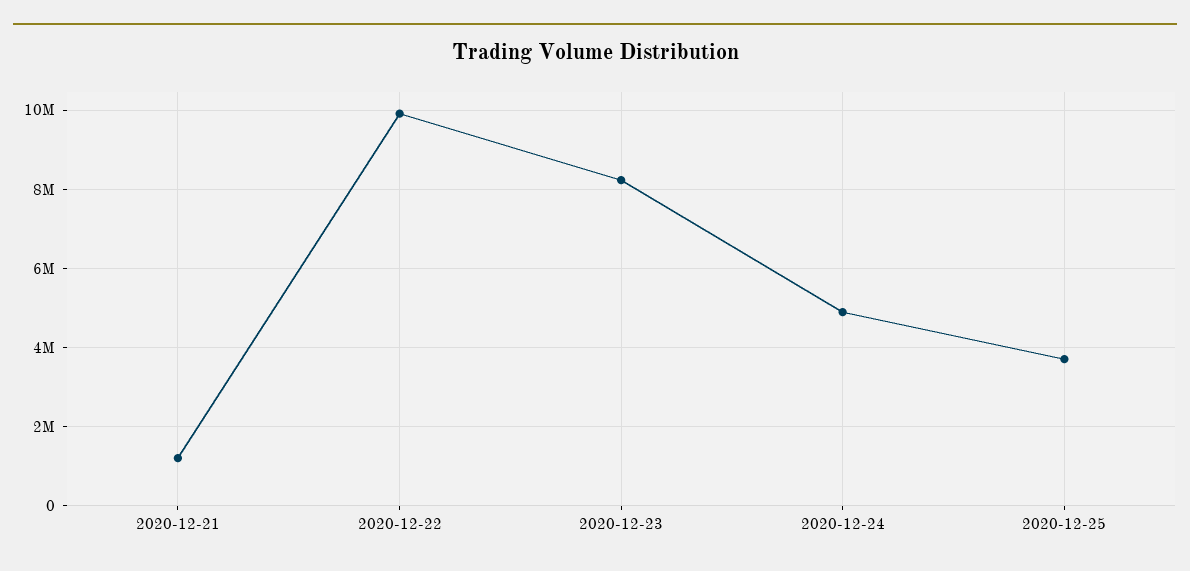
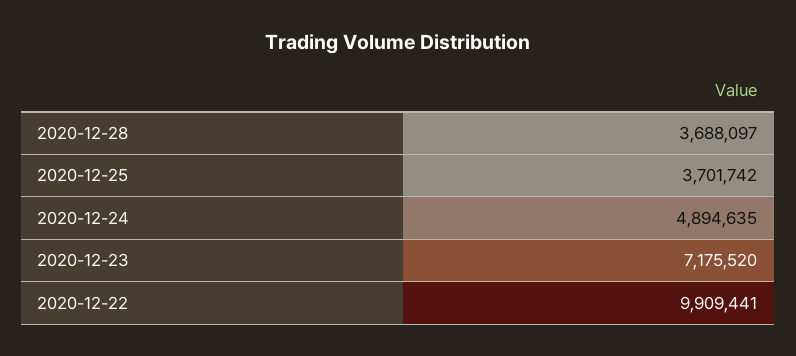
2020-12-21: 1200000 -> none
2020-12-23: 8200000 -> 7175520
2020-12-28: none -> 3688097

